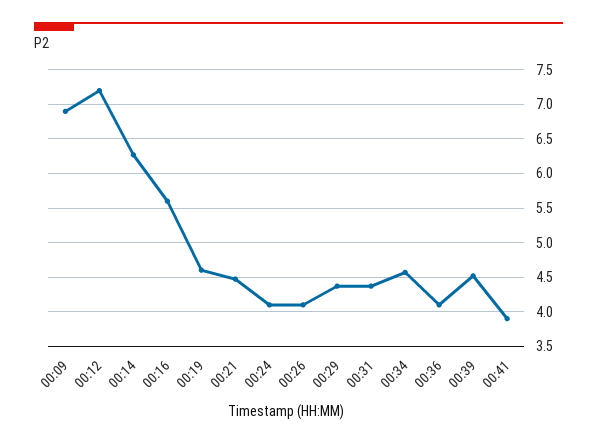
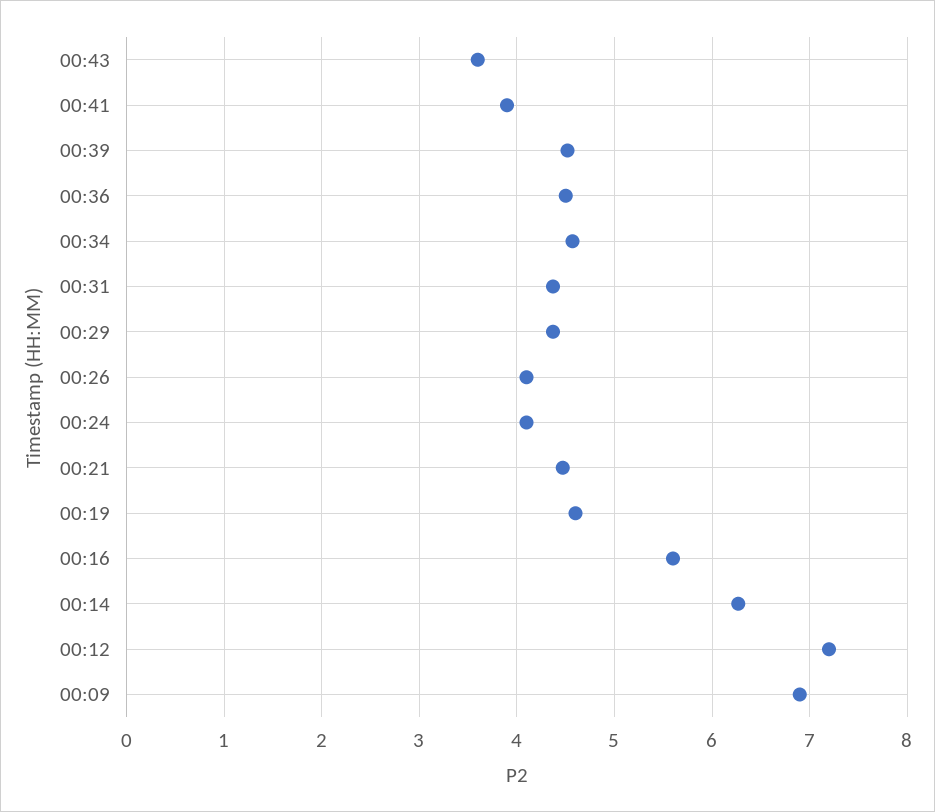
00:36: 4.1 -> 4.5
00:43: none -> 3.6

